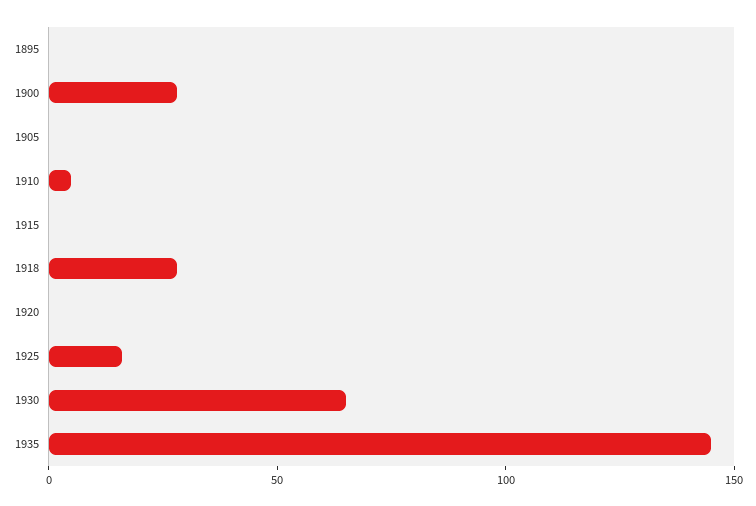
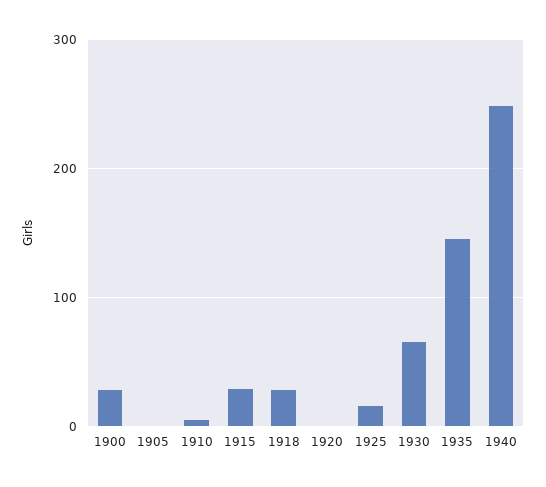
1895: 0 -> none
1915: 0 -> 30
1940: none -> 250

